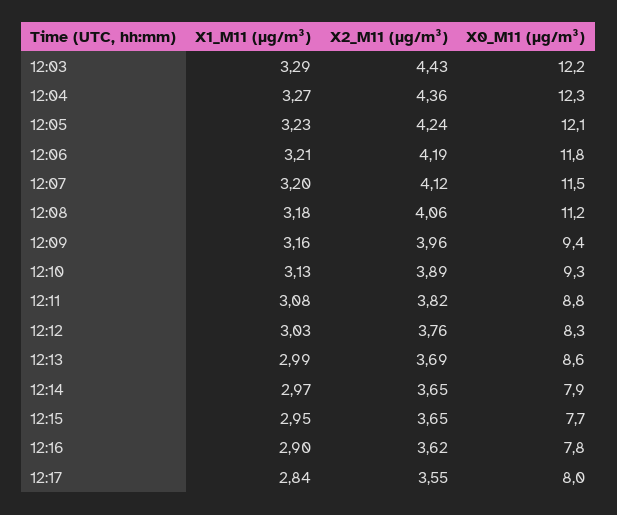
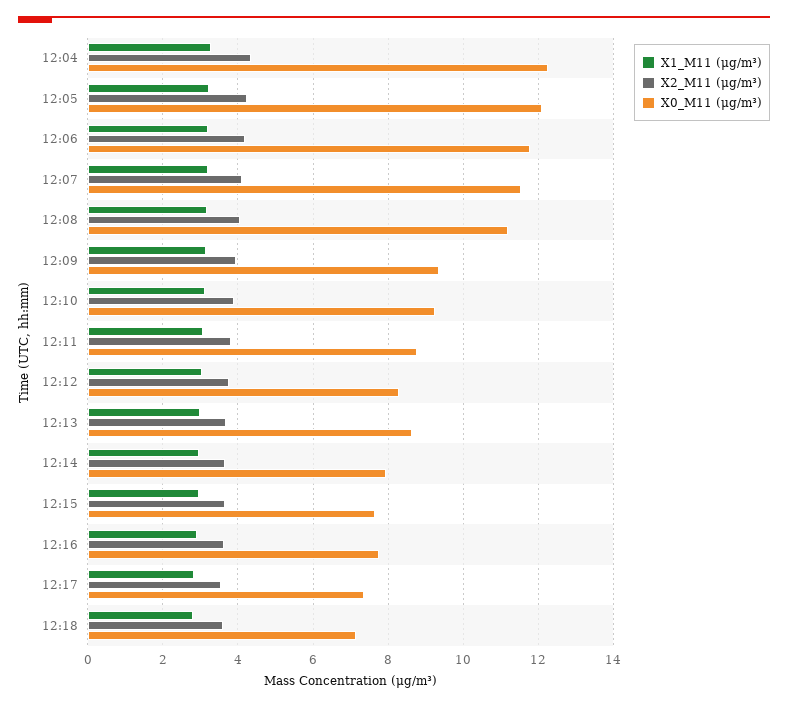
X1_M11 (μg/m³), 12:03: 3.29 -> none
X2_M11 (μg/m³), 12:03: 4.43 -> none
X0_M11 (μg/m³), 12:03: 12.2 -> none
X0_M11 (μg/m³), 12:17: 8 -> 7.4
X1_M11 (μg/m³), 12:18: none -> 2.8
X2_M11 (μg/m³), 12:18: none -> 3.6
X0_M11 (μg/m³), 12:18: none -> 7.2

